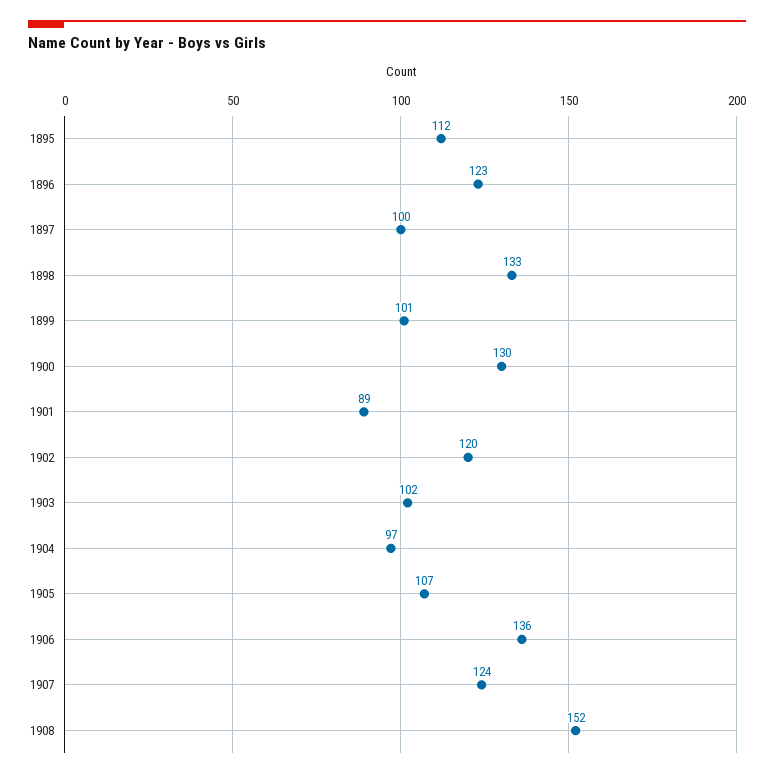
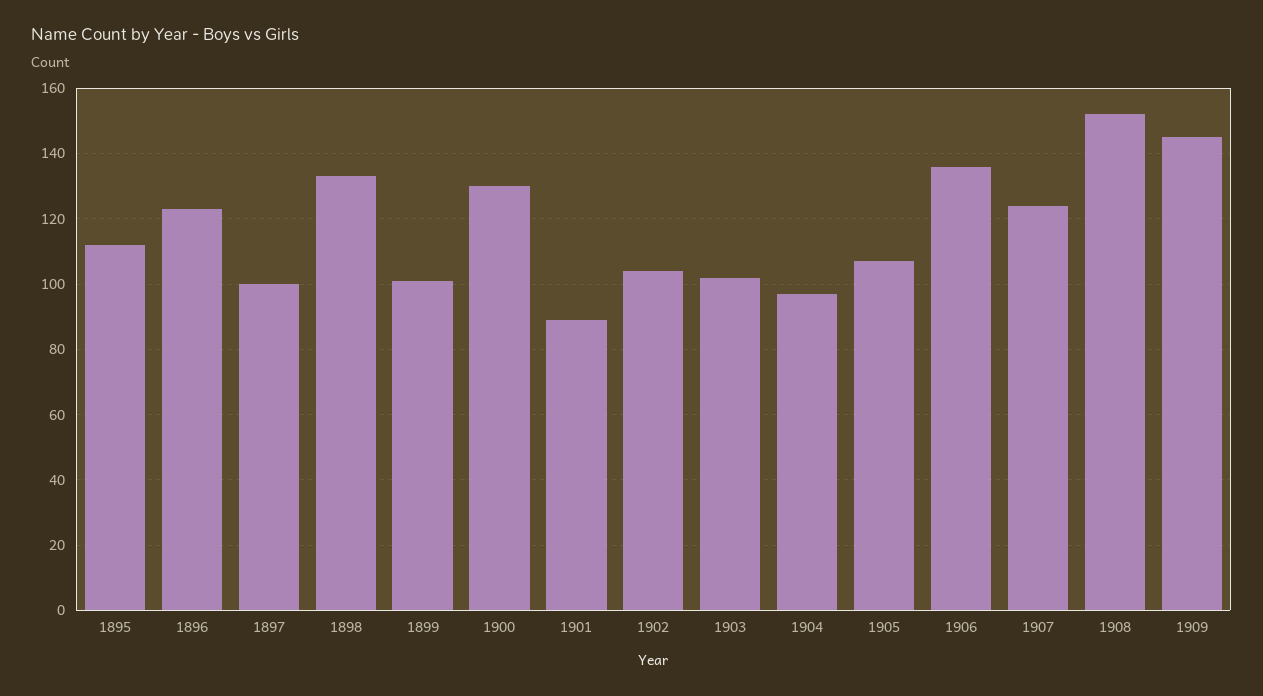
1902: 120 -> 105
1909: none -> 145

